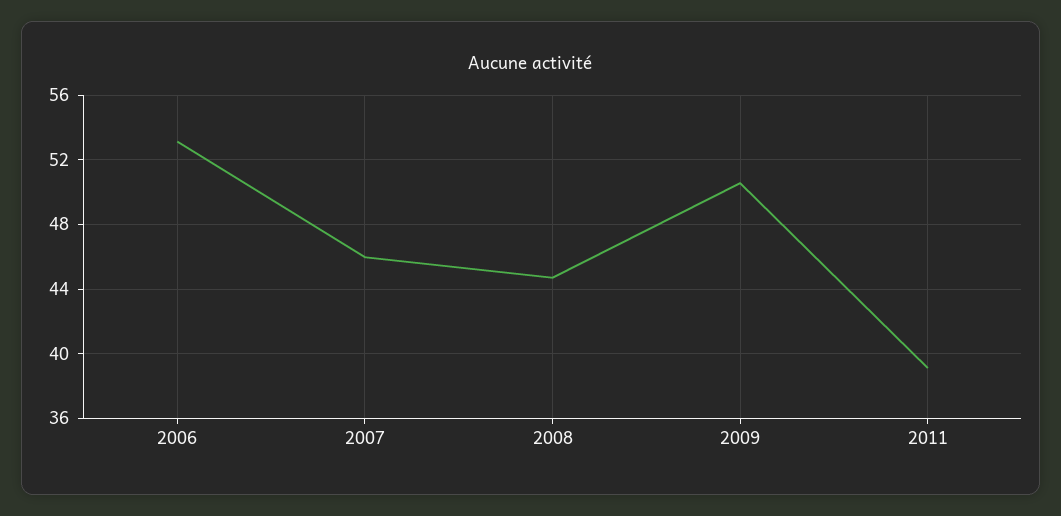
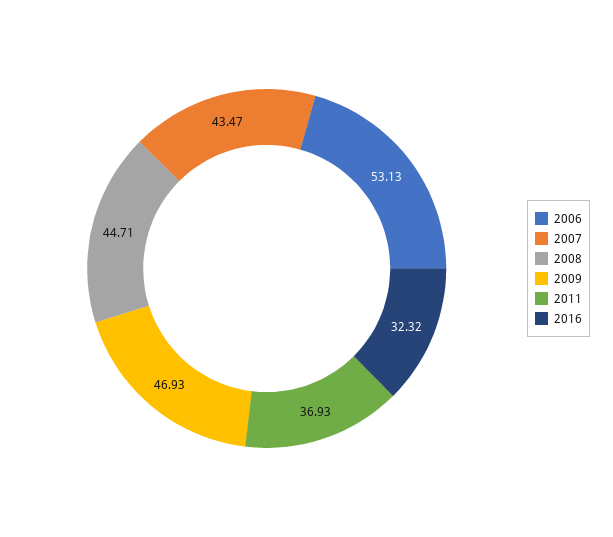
2007: 46 -> 43.47
2009: 50.5 -> 46.93
2011: 39 -> 36.93
2016: none -> 32.32

